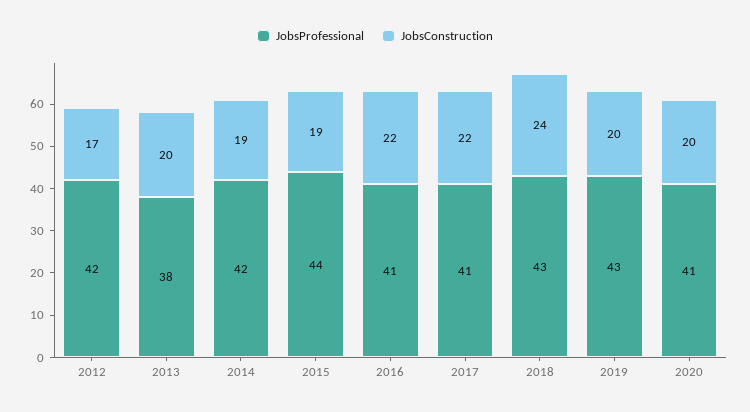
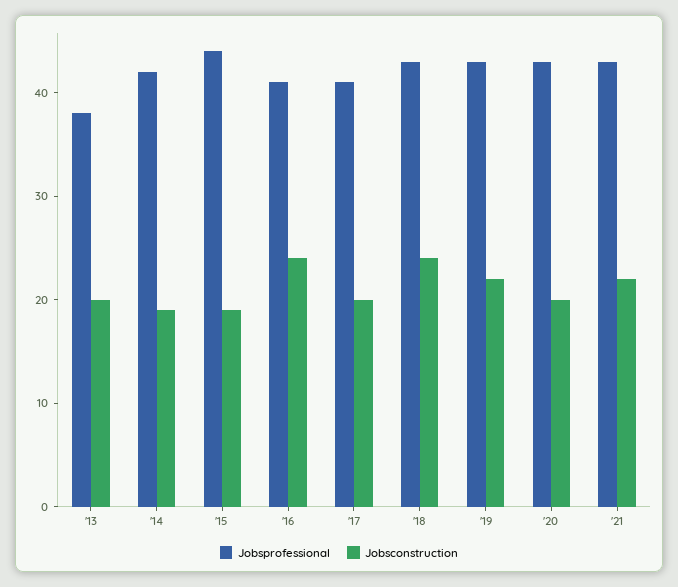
JobsProfessional, 2012: 42 -> none
JobsConstruction, 2012: 17 -> none
JobsConstruction, 2016: 22 -> 24
JobsConstruction, 2017: 22 -> 20
JobsConstruction, 2019: 20 -> 22
JobsProfessional, 2020: 41 -> 43
JobsProfessional, '21: none -> 43
JobsConstruction, '21: none -> 22

